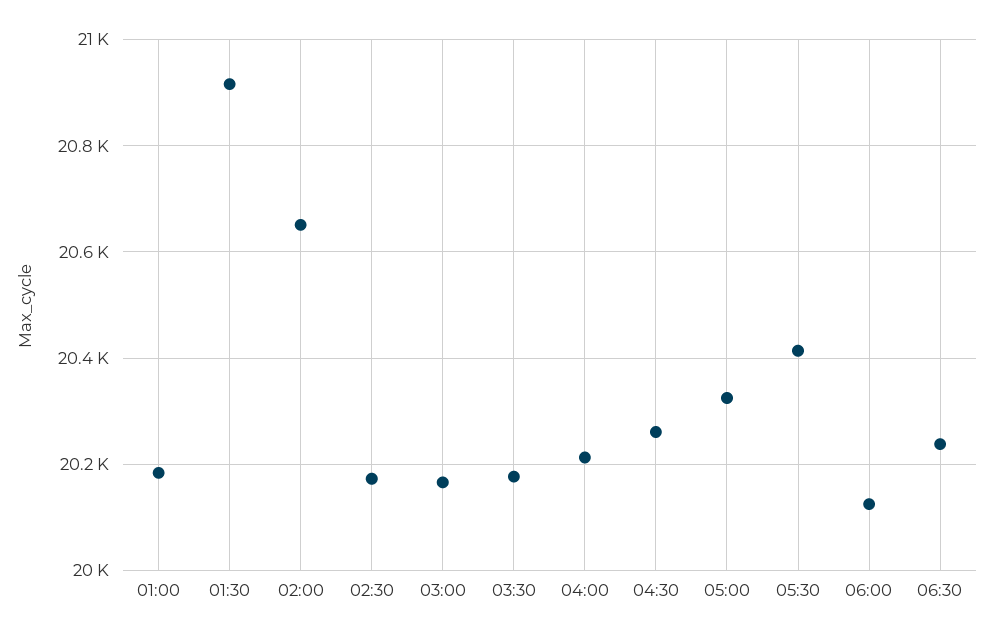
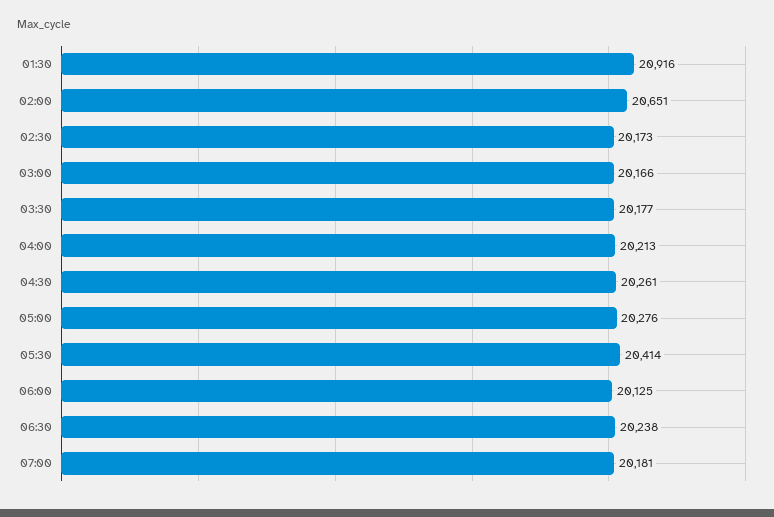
01:00: 20180 -> none
05:00: 20320 -> 20276
07:00: none -> 20181

